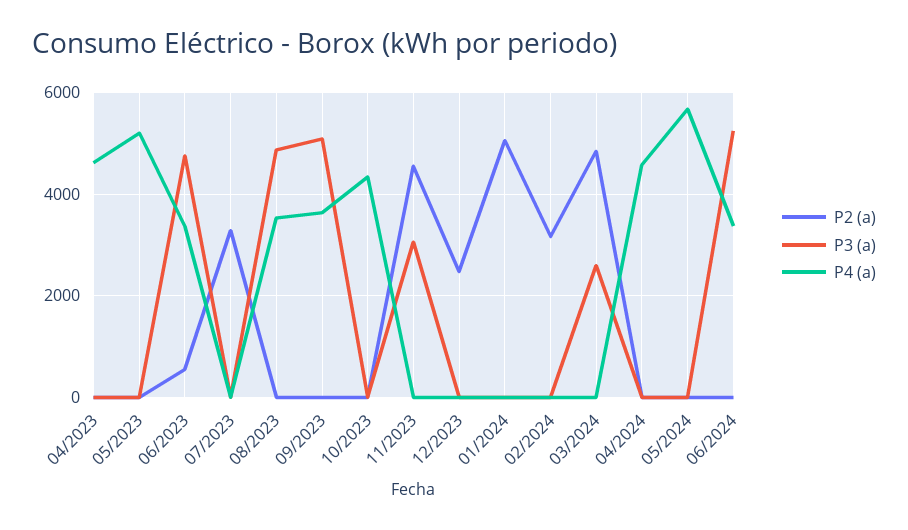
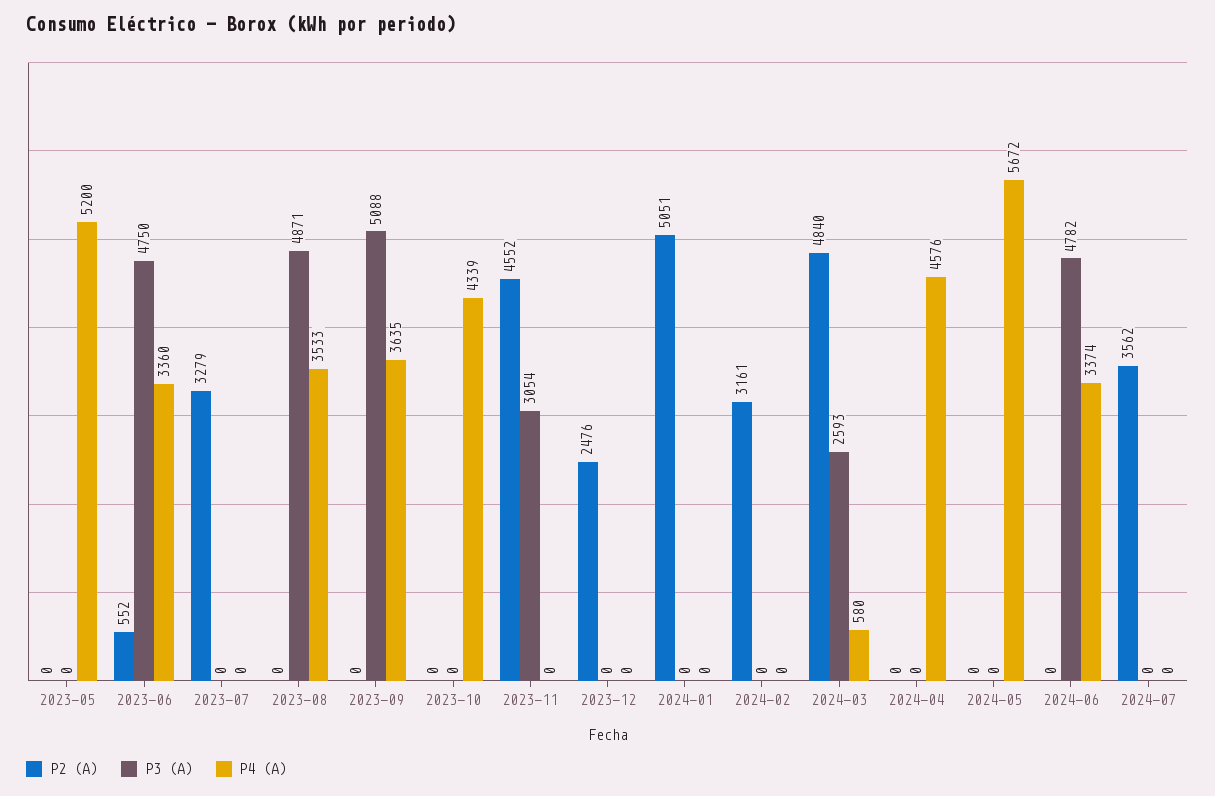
P2 (a), 04/2023: 0 -> none
P3 (a), 04/2023: 0 -> none
P4 (a), 04/2023: 4600 -> none
P4 (a), 03/2024: 0 -> 580
P3 (a), 06/2024: 5200 -> 4782
P2 (a), 2024-07: none -> 3562
P3 (a), 2024-07: none -> 0
P4 (a), 2024-07: none -> 0

